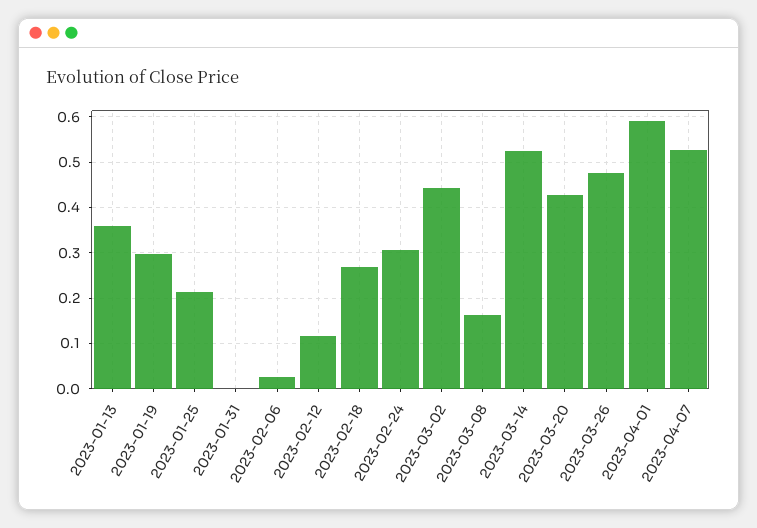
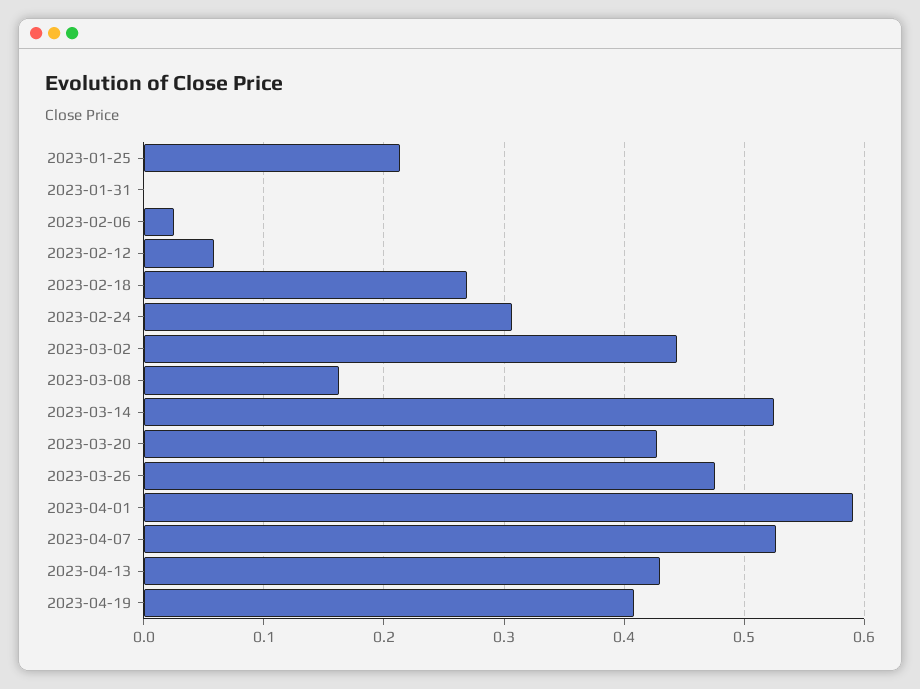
2023-01-13: 0.36 -> none
2023-01-19: 0.3 -> none
2023-02-12: 0.12 -> 0.06
2023-04-13: none -> 0.43
2023-04-19: none -> 0.41

